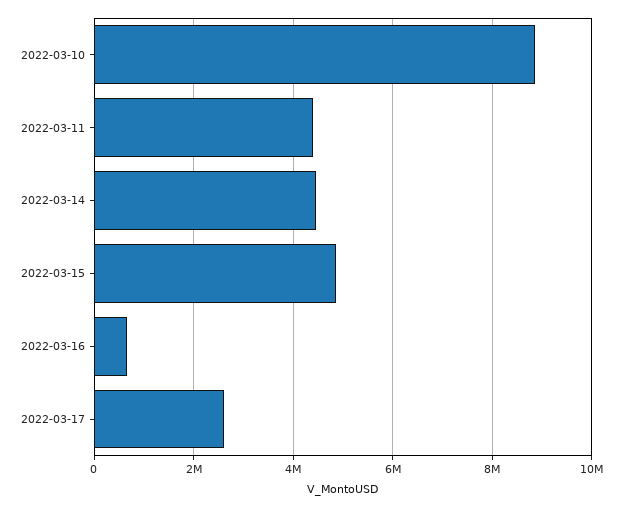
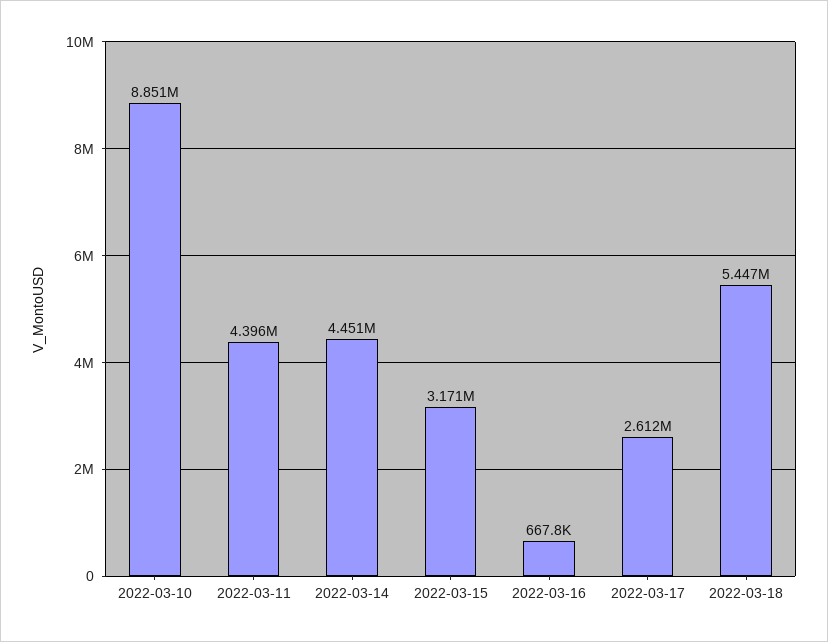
2022-03-15: 4800000 -> 3171000
2022-03-18: none -> 5447000

